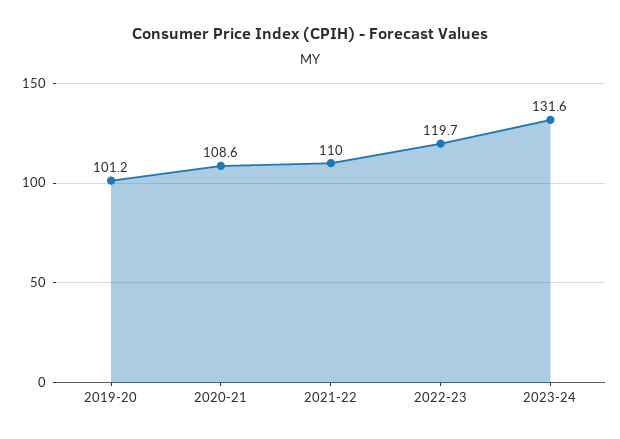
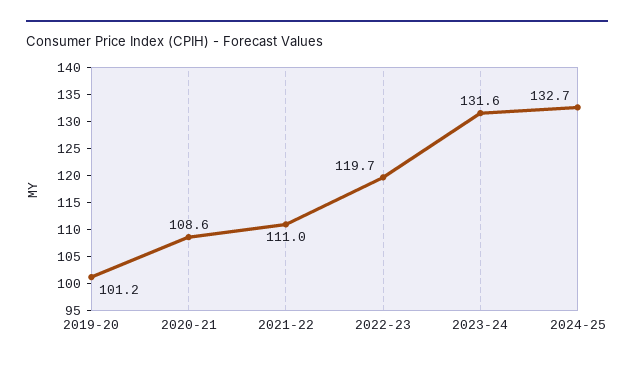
2021-22: 110 -> 111
2024-25: none -> 132.7

